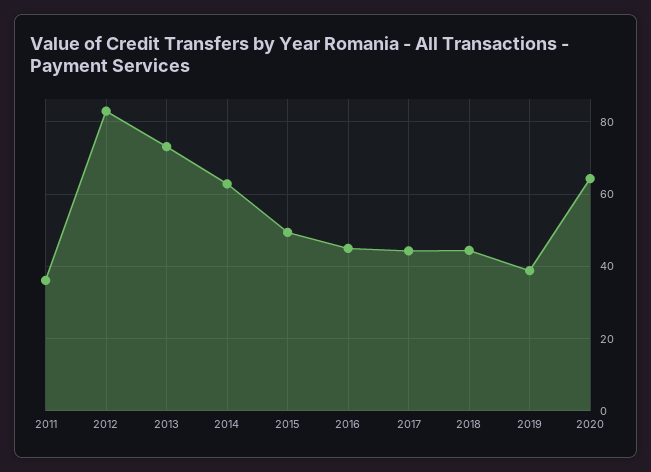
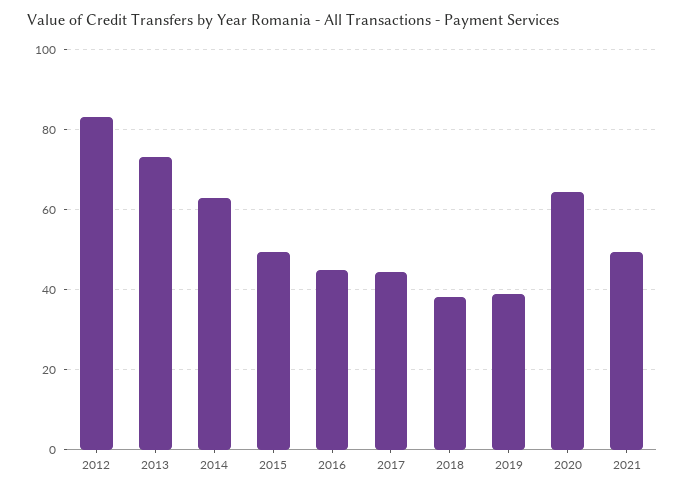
2011: 36 -> none
2018: 44 -> 38
2021: none -> 50

